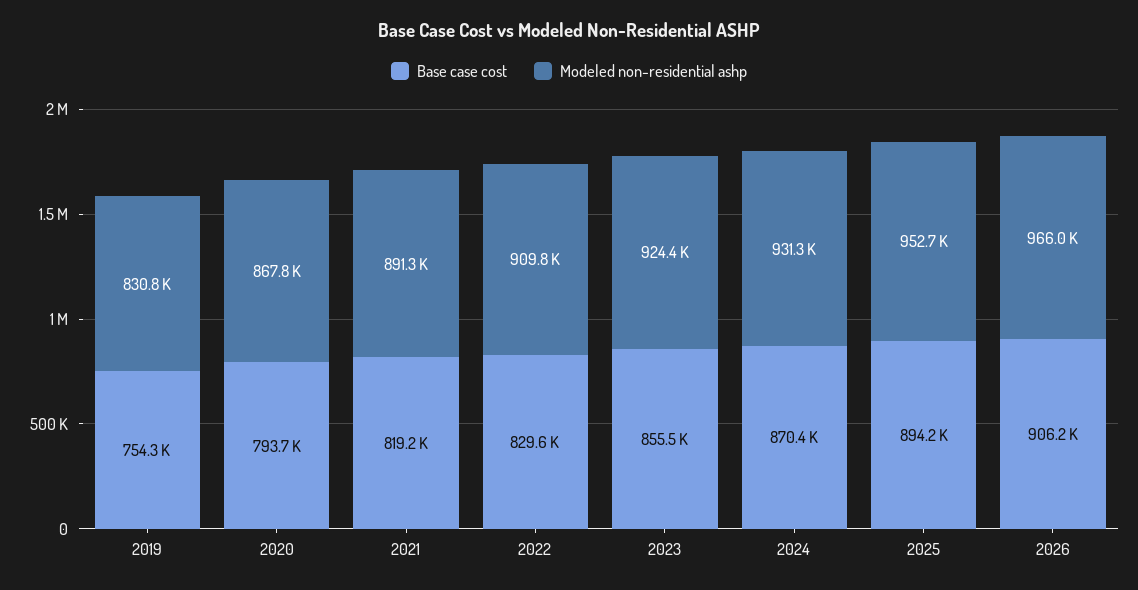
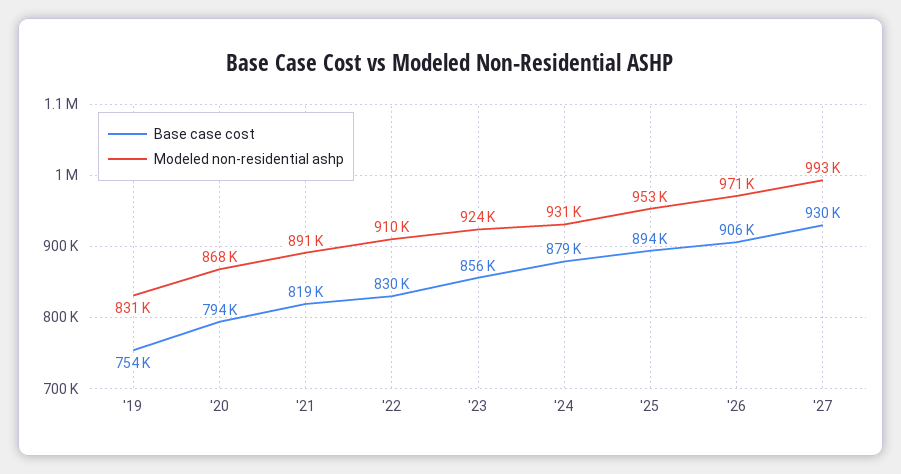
Base case cost, 2024: 870400 -> 879000
Modeled non-residential ashp, 2026: 966000 -> 971000
Base case cost, '27: none -> 930000
Modeled non-residential ashp, '27: none -> 993000

